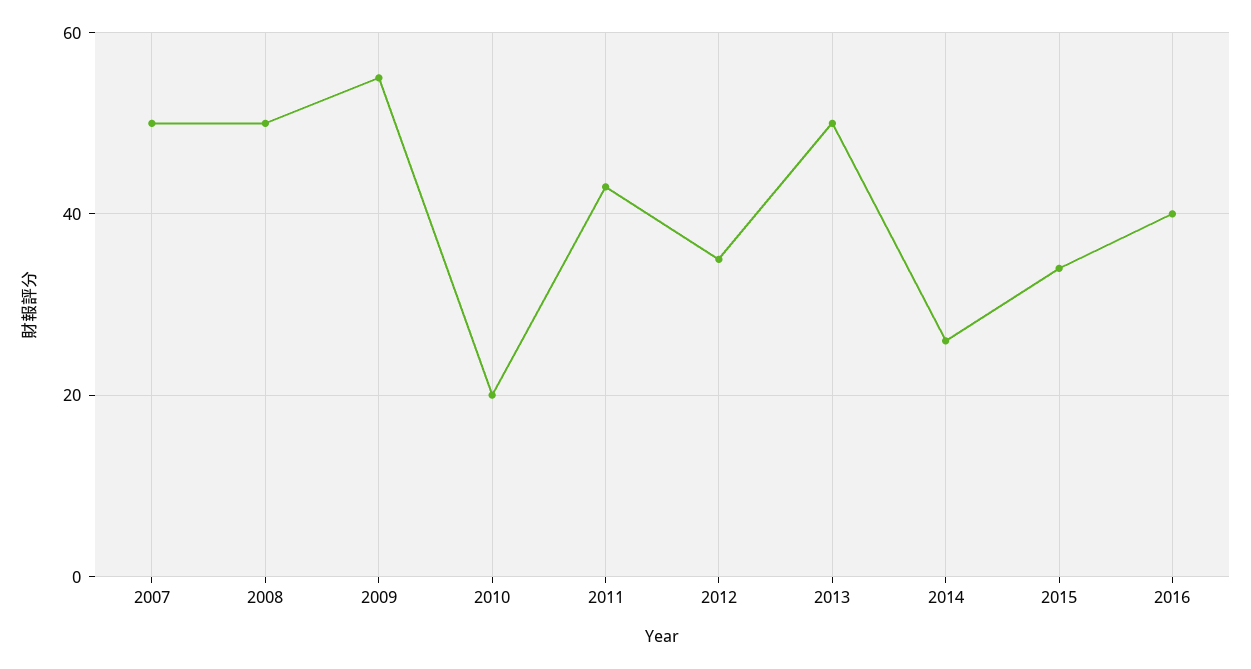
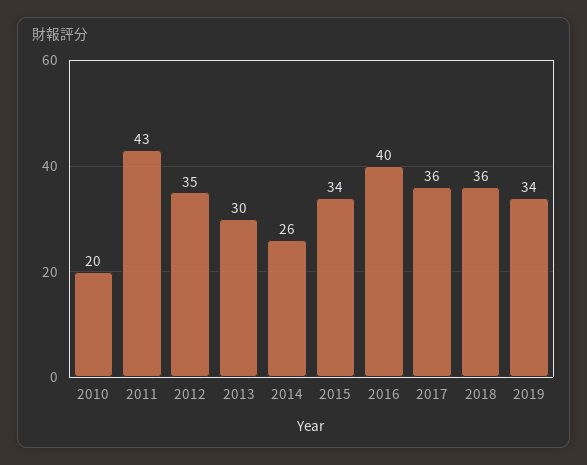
2007: 50 -> none
2008: 50 -> none
2009: 55 -> none
2013: 50 -> 30
2017: none -> 36
2018: none -> 36
2019: none -> 34

